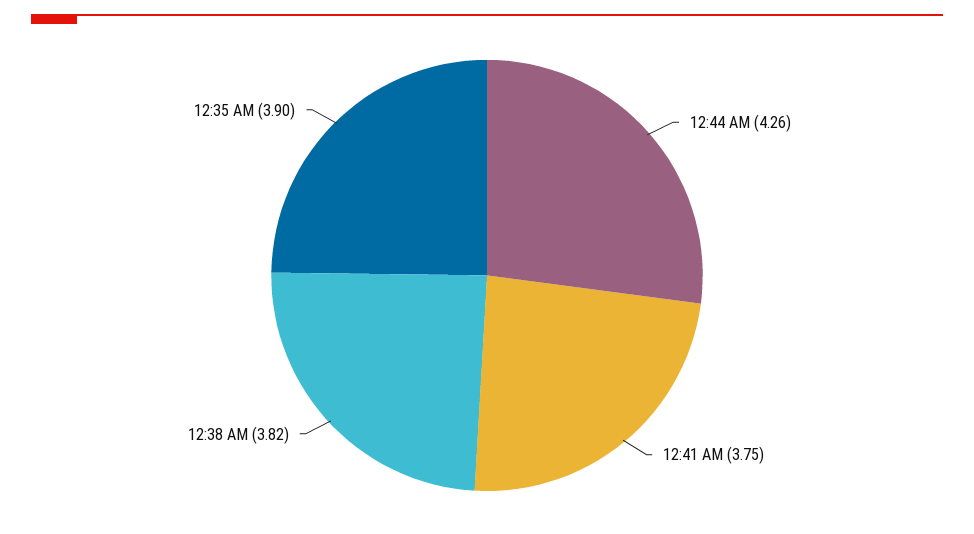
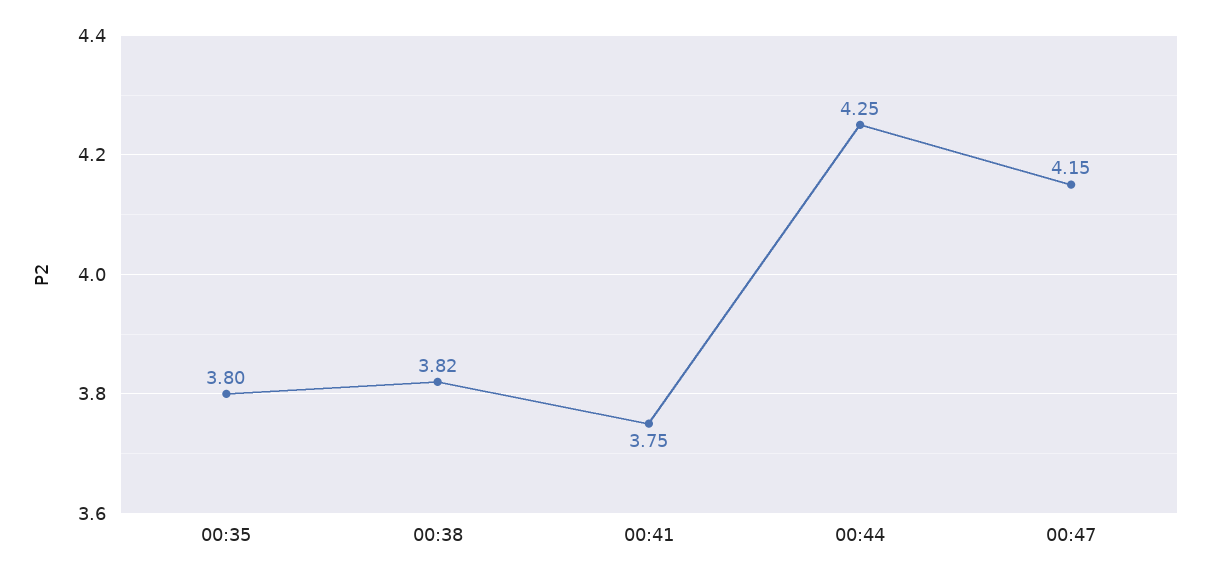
12:44 AM: 4.26 -> 4.25
12:35 AM: 3.9 -> 3.8
00:47: none -> 4.15

